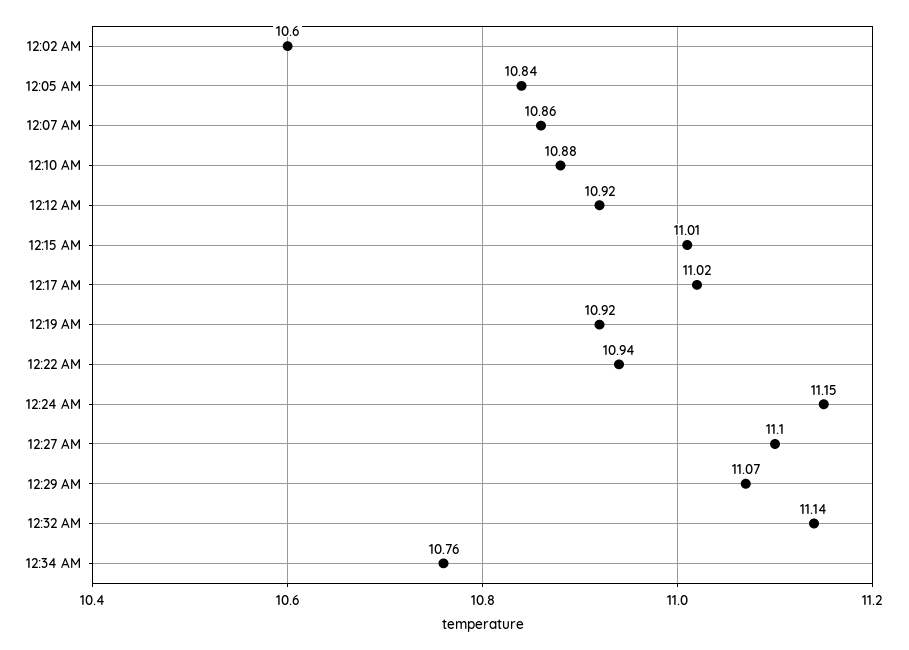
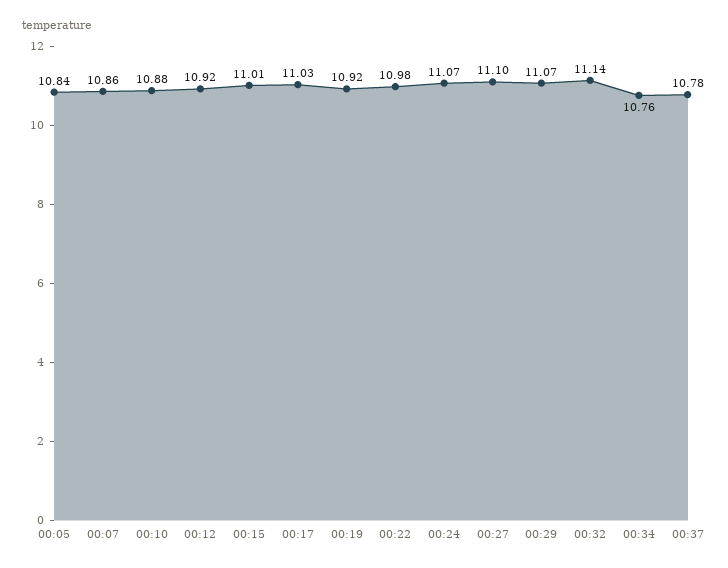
12:02 AM: 10.6 -> none
12:17 AM: 11.02 -> 11.03
12:22 AM: 10.94 -> 10.98
12:24 AM: 11.15 -> 11.07
00:37: none -> 10.78

